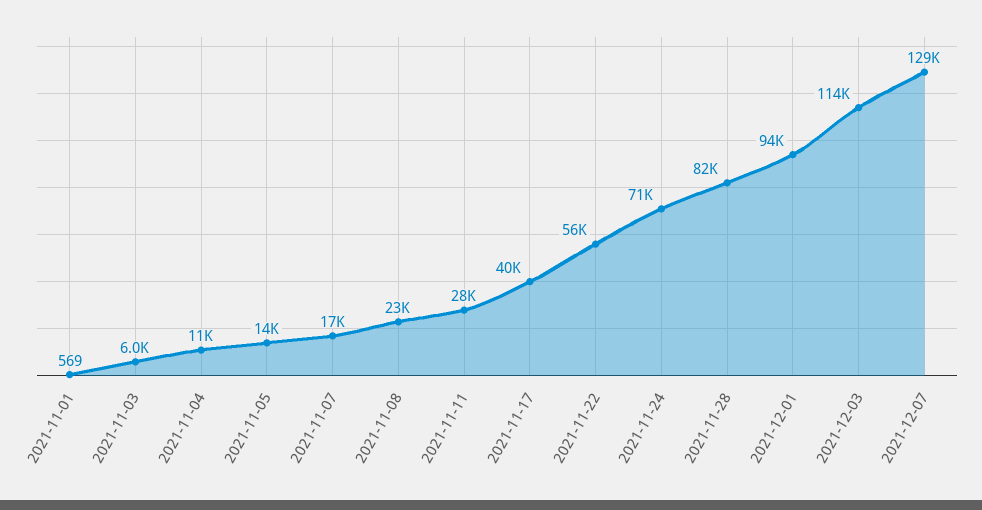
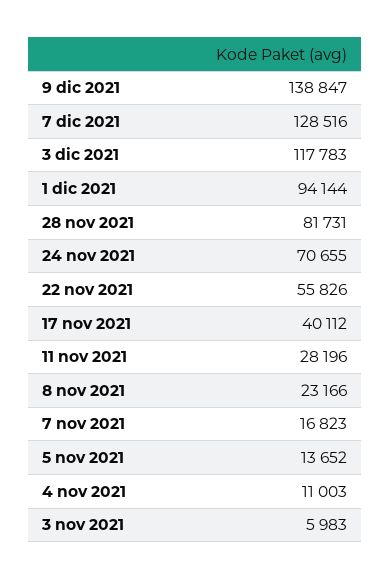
2021-11-01: 569 -> none
2021-12-03: 114000 -> 117783
9 dic 2021: none -> 138847

